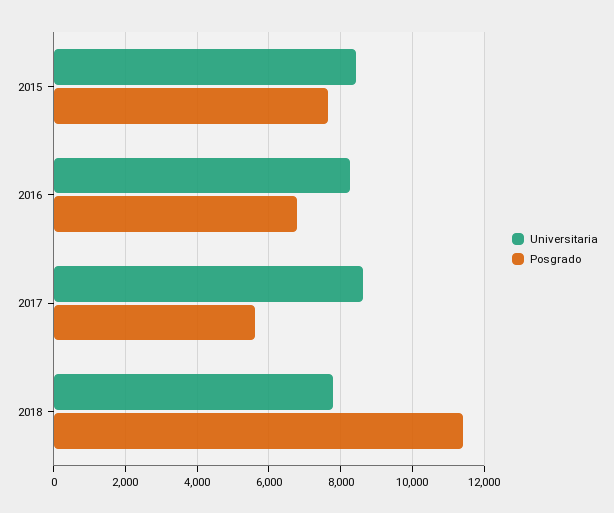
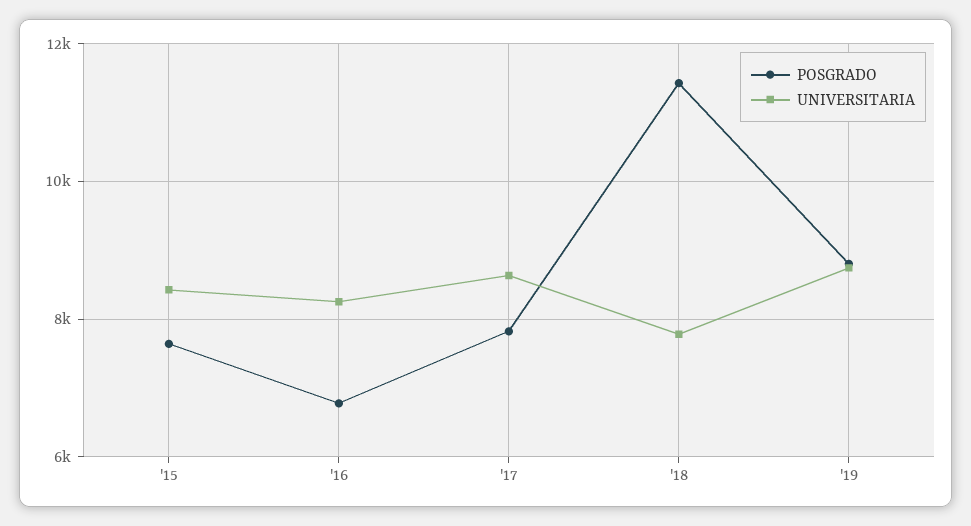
Posgrado, 2017: 5600 -> 7800
Posgrado, '19: none -> 8800
Universitaria, '19: none -> 8800

